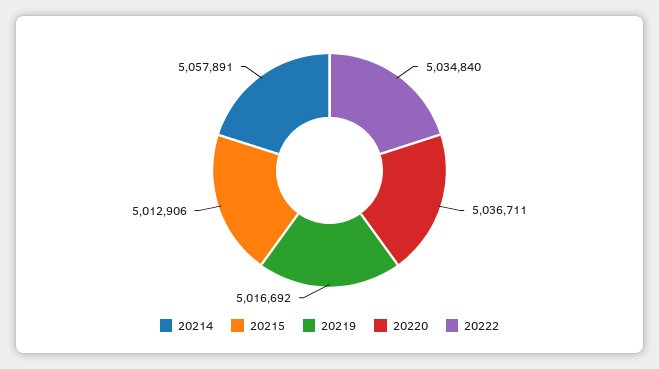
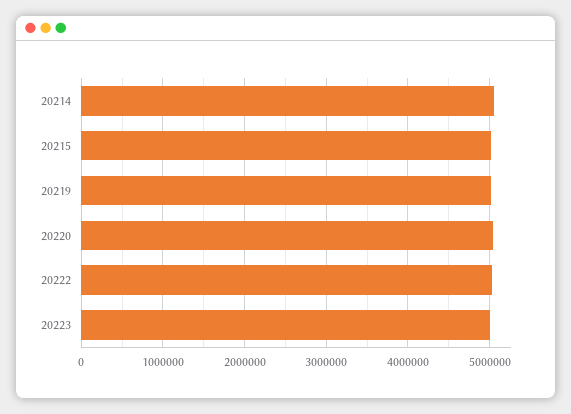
20223: none -> 5000000

